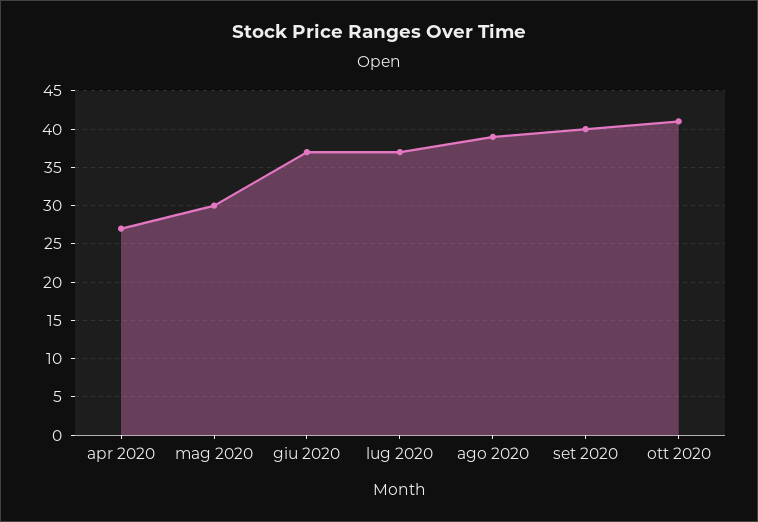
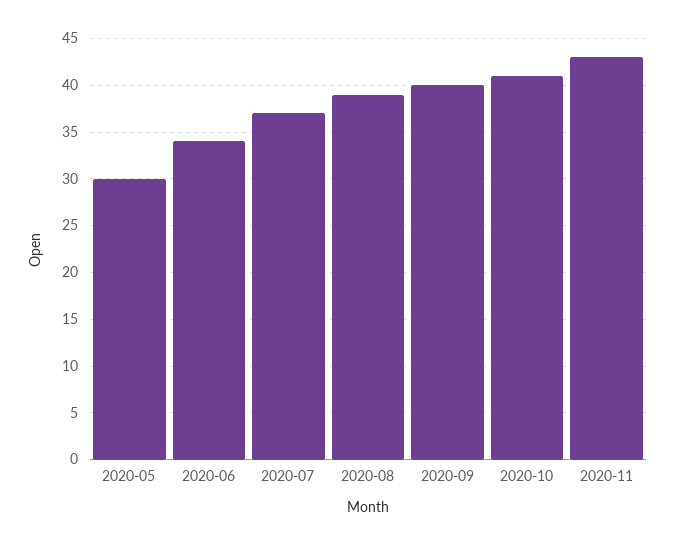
apr 2020: 27 -> none
giu 2020: 37 -> 34
2020-11: none -> 43

